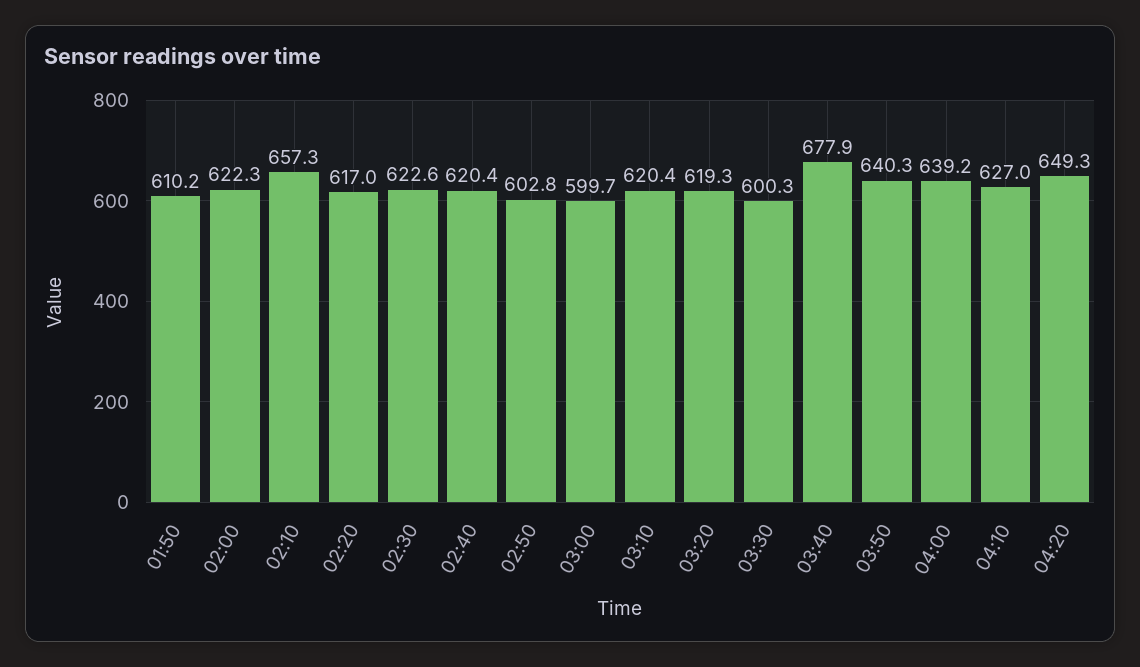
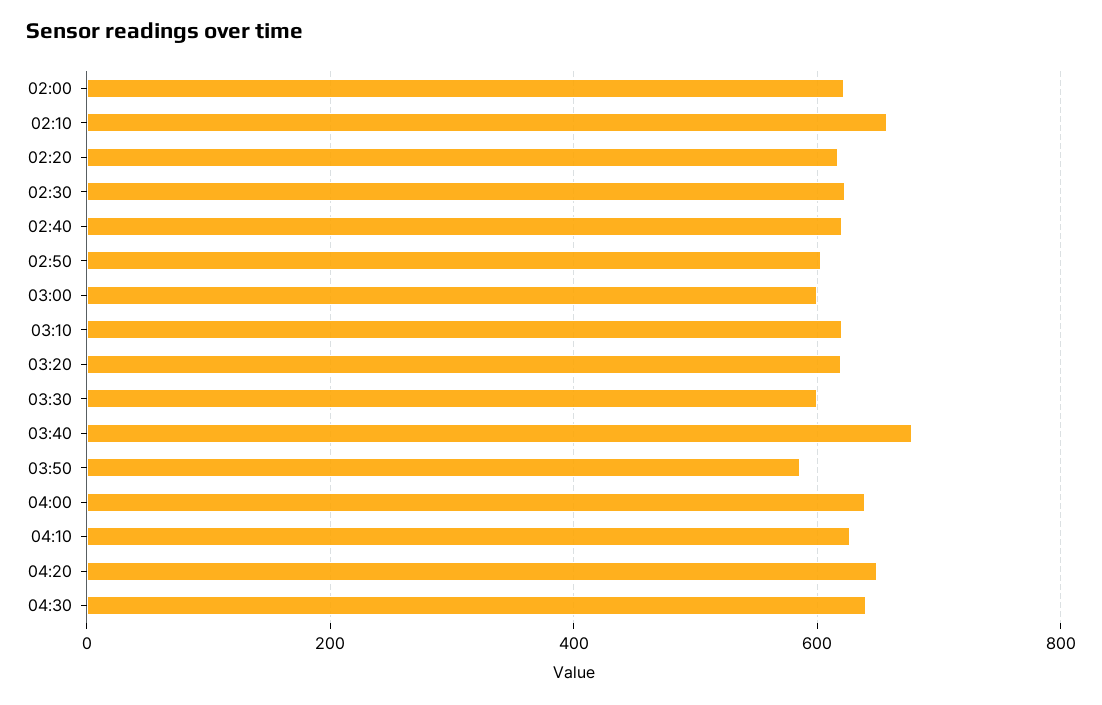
01:50: 610.2 -> none
03:50: 640.3 -> 580
04:30: none -> 640

